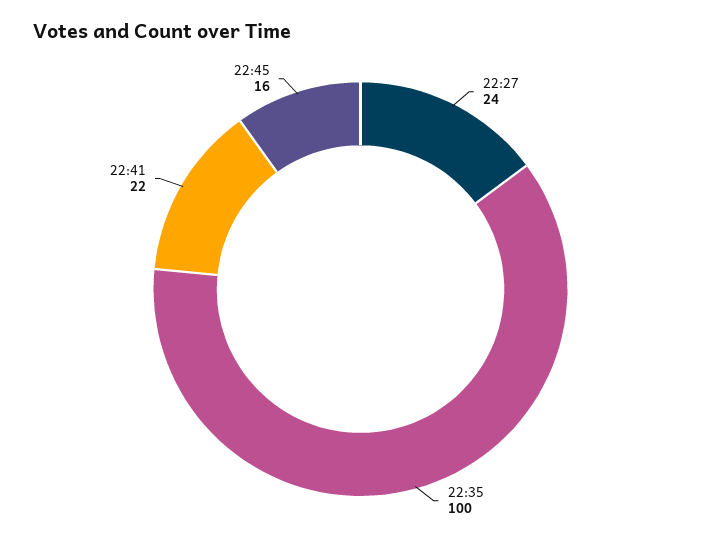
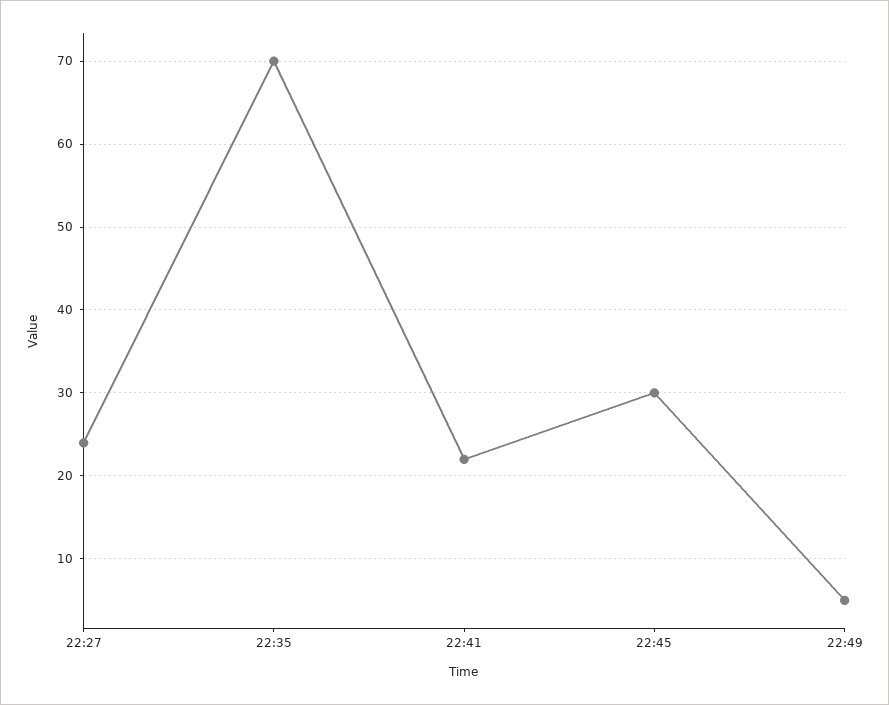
22:35: 100 -> 70
22:45: 16 -> 30
22:49: none -> 5

